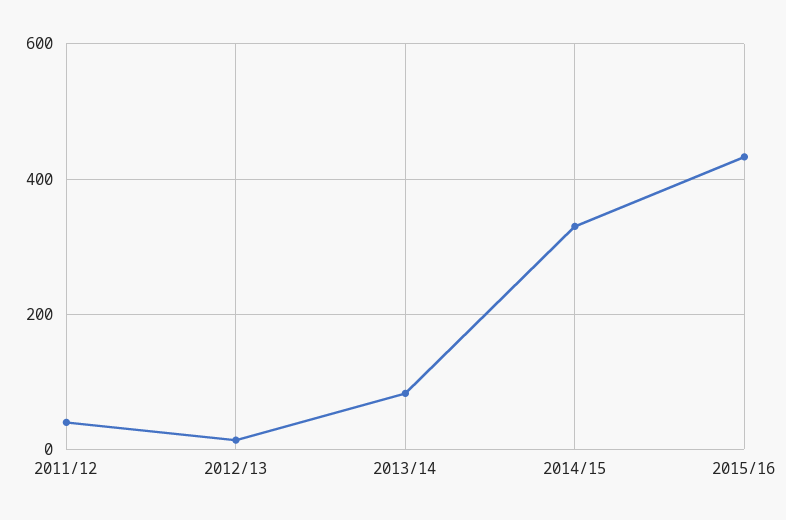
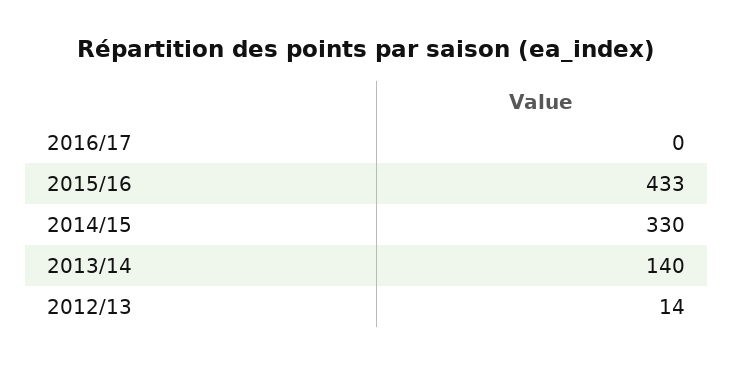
2011/12: 40 -> none
2013/14: 80 -> 140
2016/17: none -> 0

